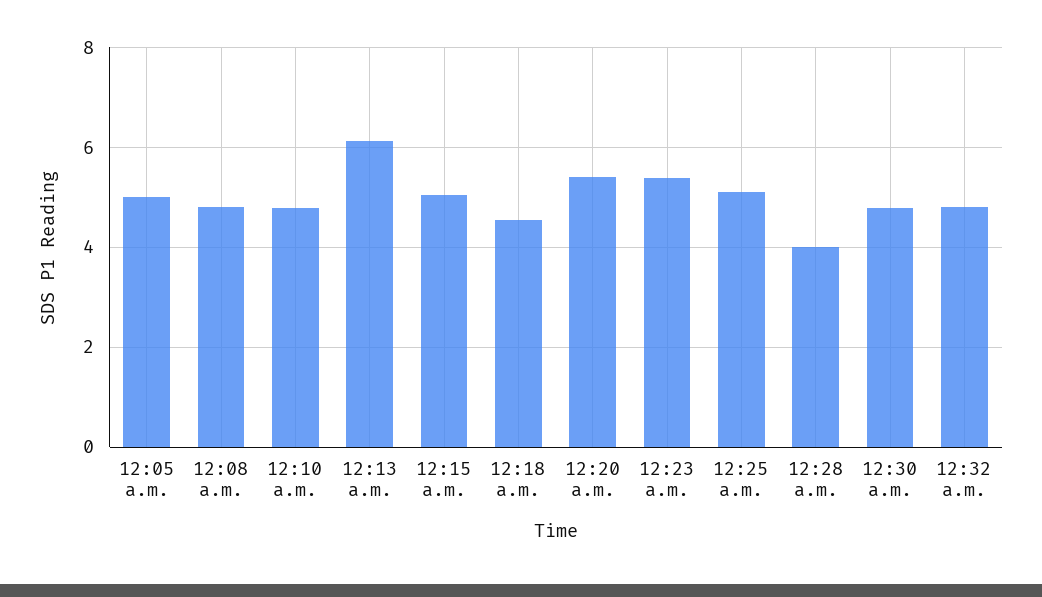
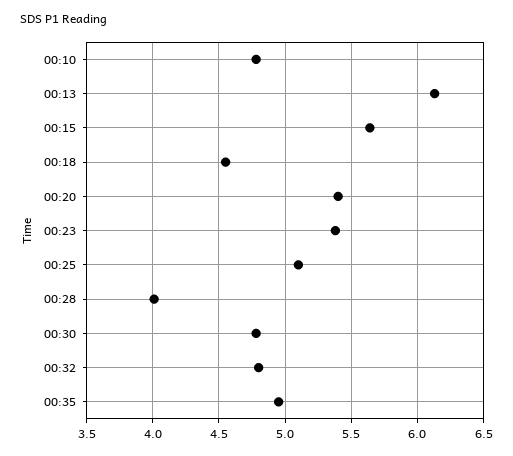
12:05 a.m.: 5 -> none
12:08 a.m.: 4.8 -> none
12:15 a.m.: 5 -> 5.65
00:35: none -> 4.95

